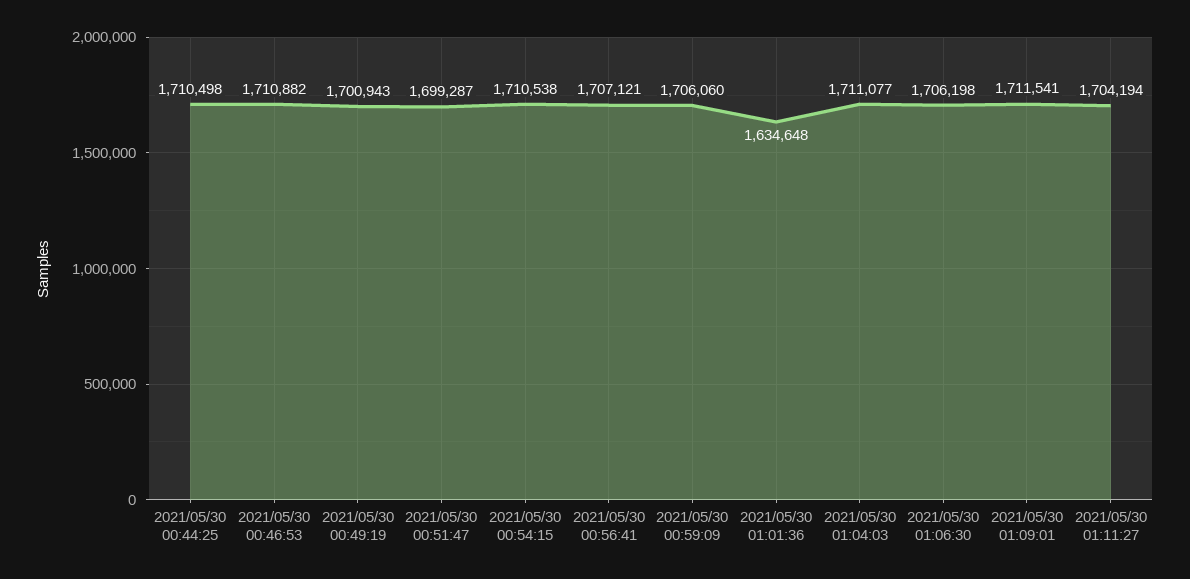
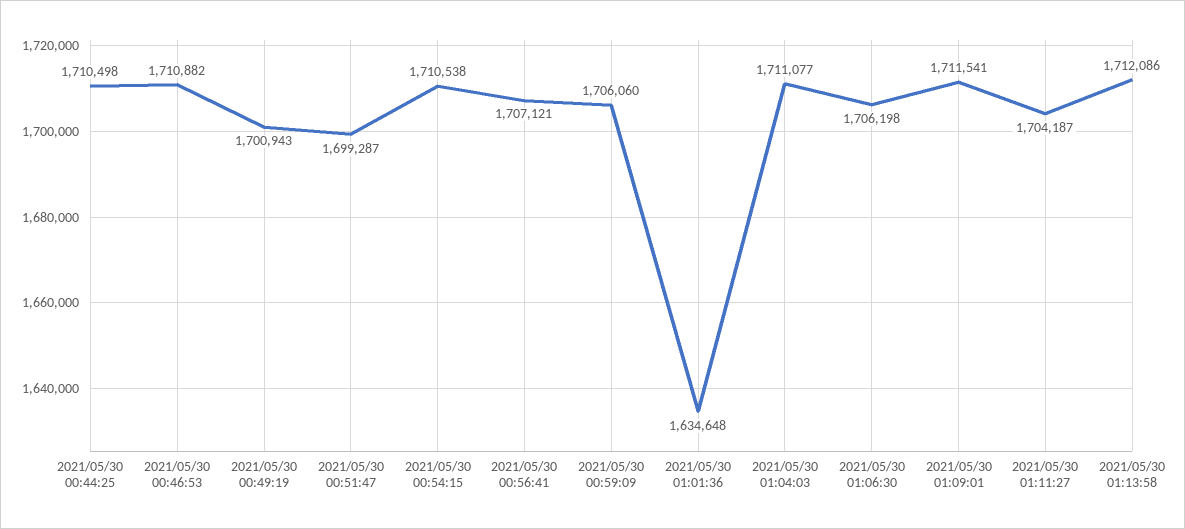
2021/05/30 01:11:27: 1704194 -> 1704187
2021/05/30 01:13:58: none -> 1712086

